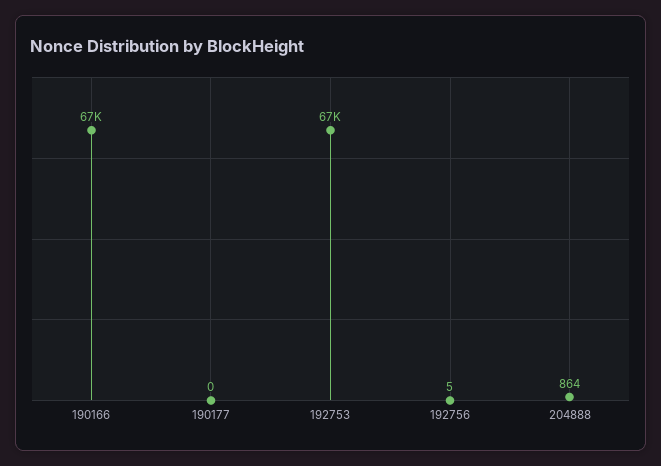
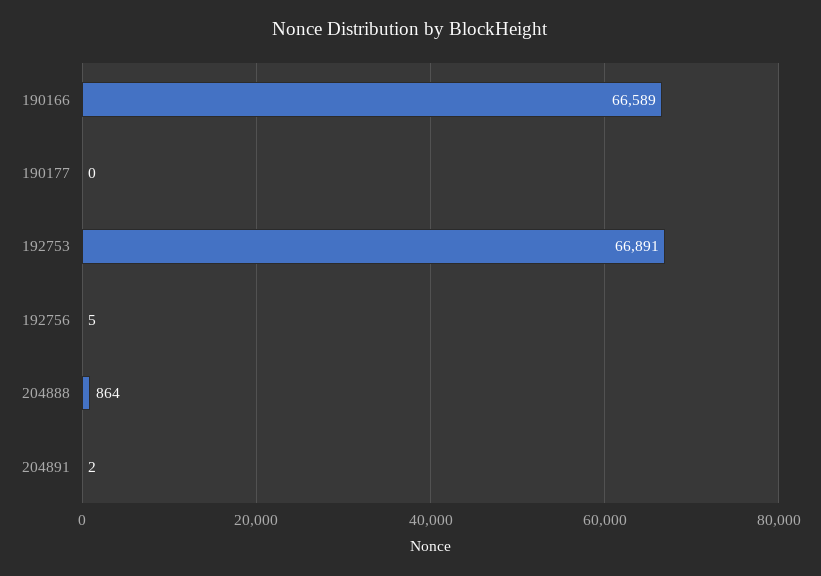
204891: none -> 2

